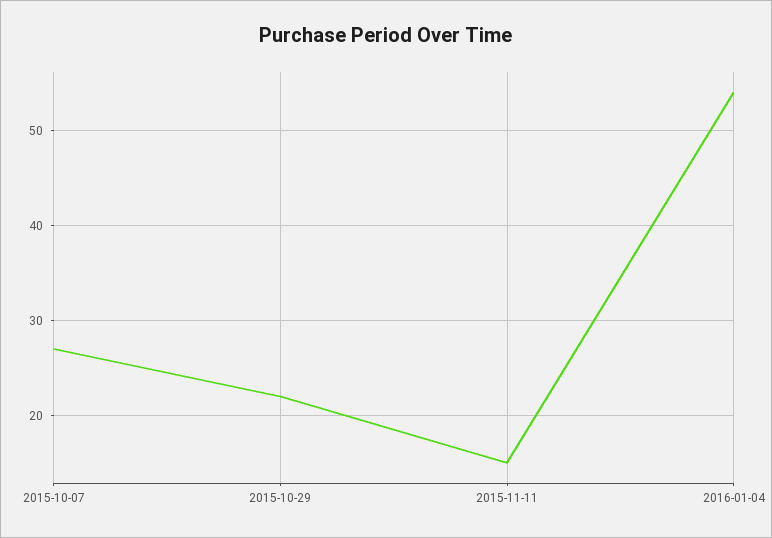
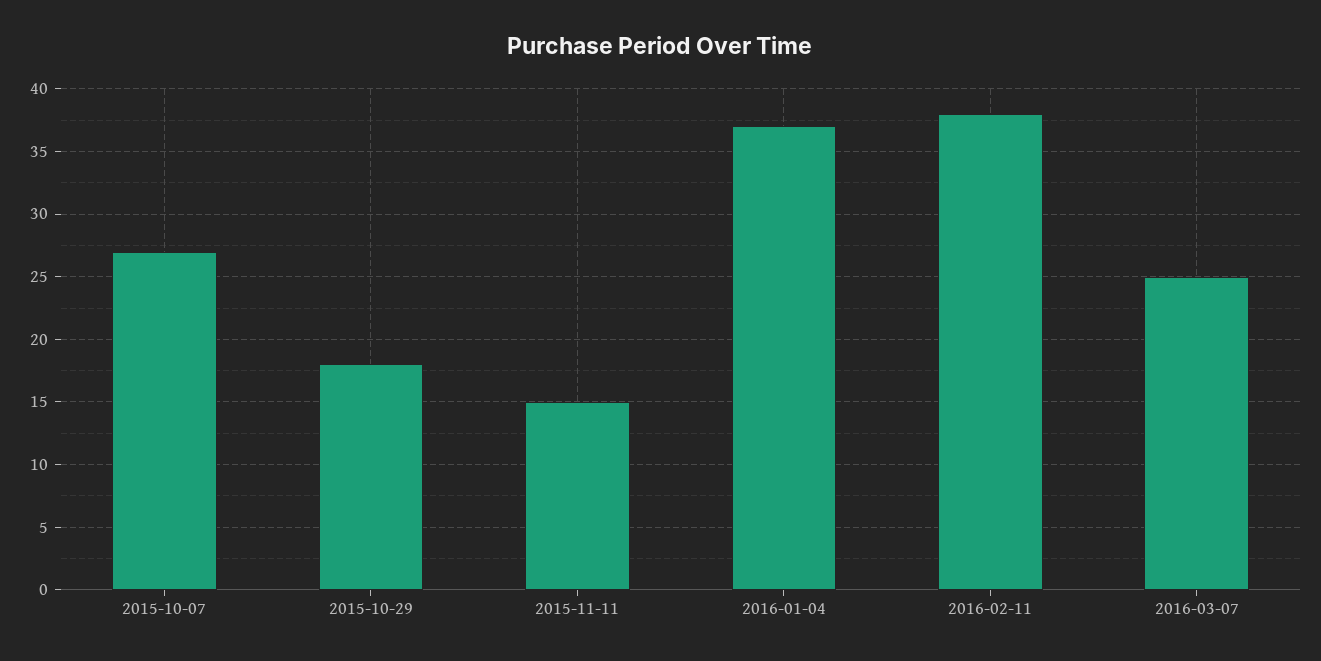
2015-10-29: 22 -> 18
2016-01-04: 54 -> 37
2016-02-11: none -> 38
2016-03-07: none -> 25

